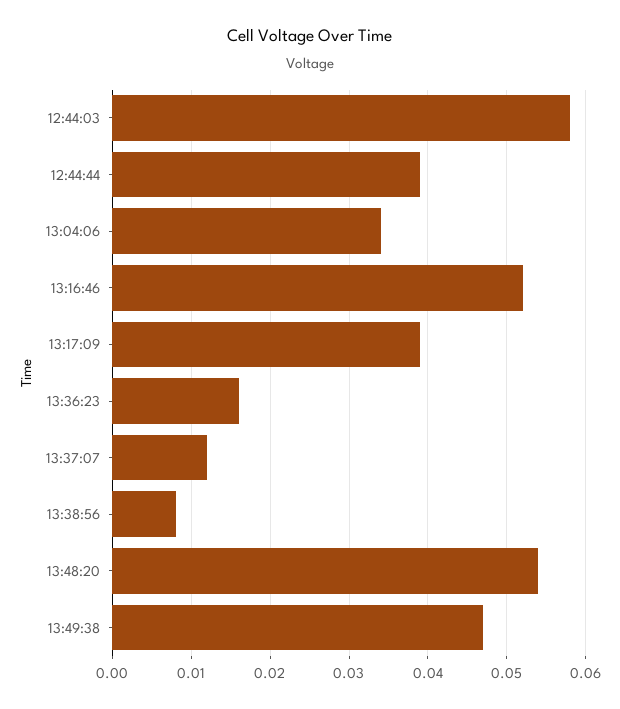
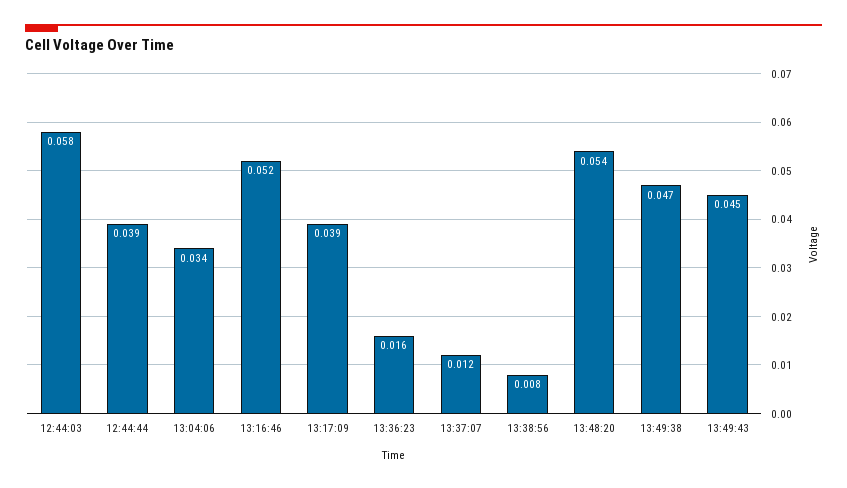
13:49:43: none -> 0.045

